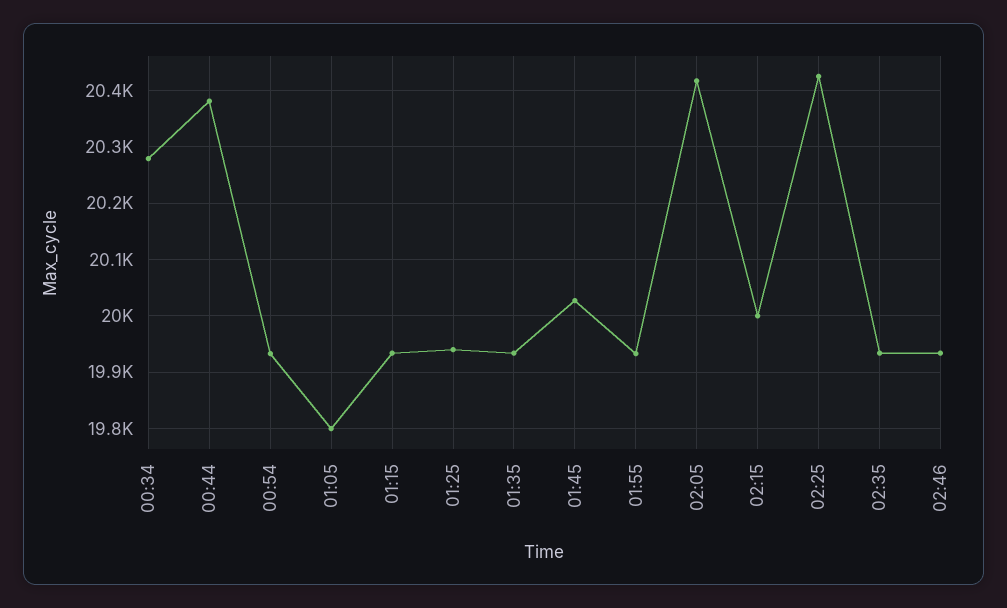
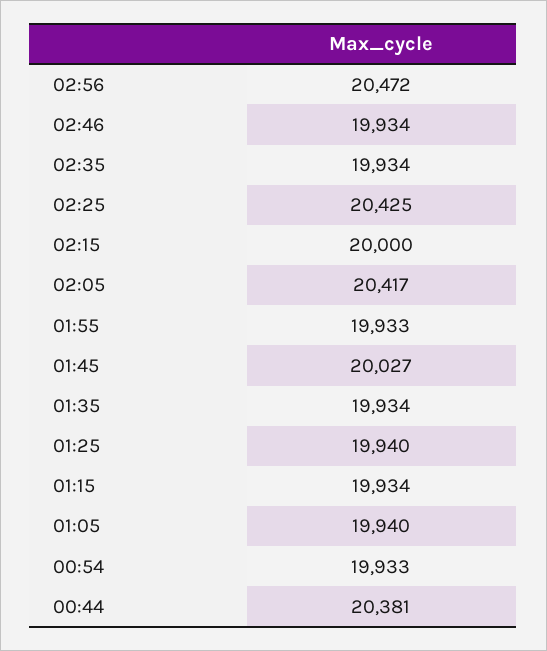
00:34: 20280 -> none
01:05: 19800 -> 19940
02:56: none -> 20472

